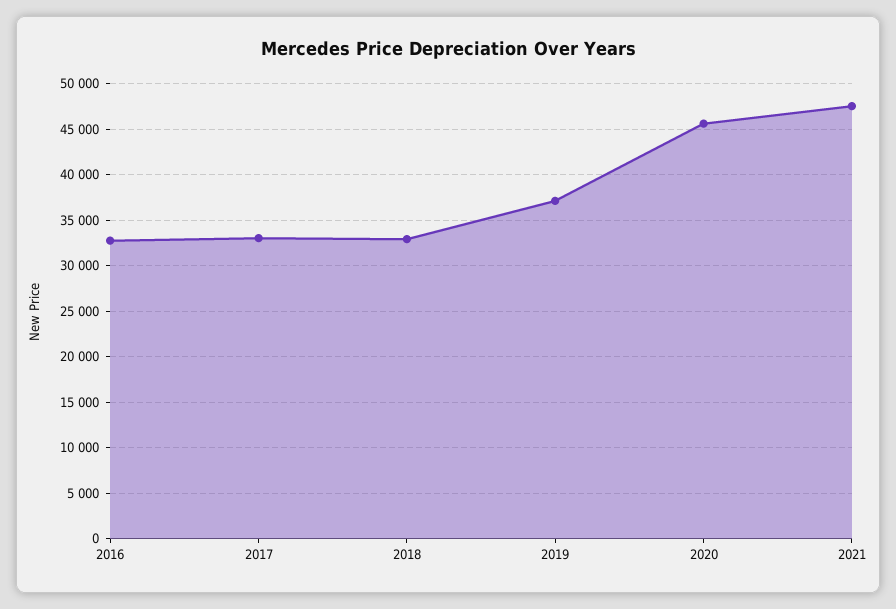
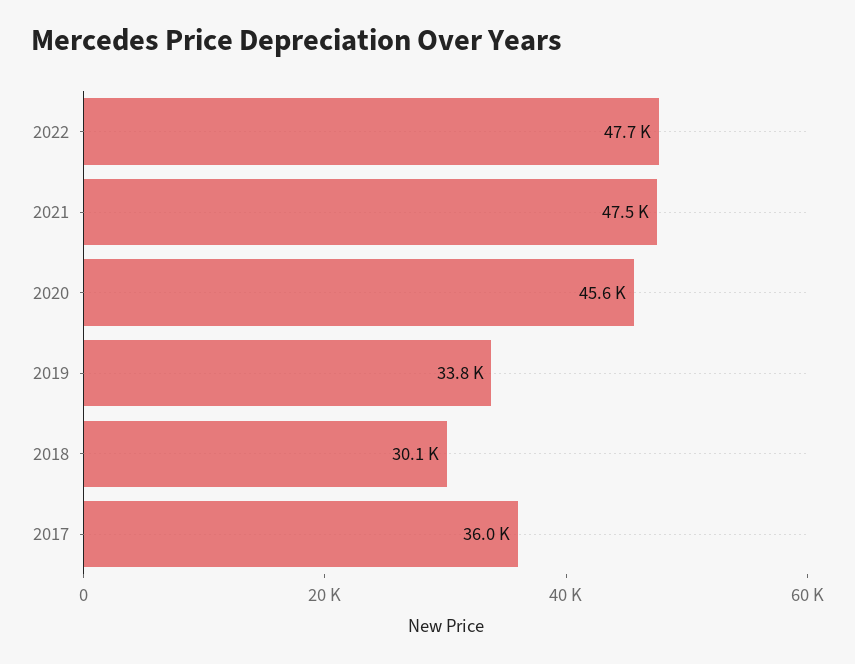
2016: 33000 -> none
2017: 33000 -> 36000
2018: 33000 -> 30100
2019: 37000 -> 33800
2022: none -> 47700

